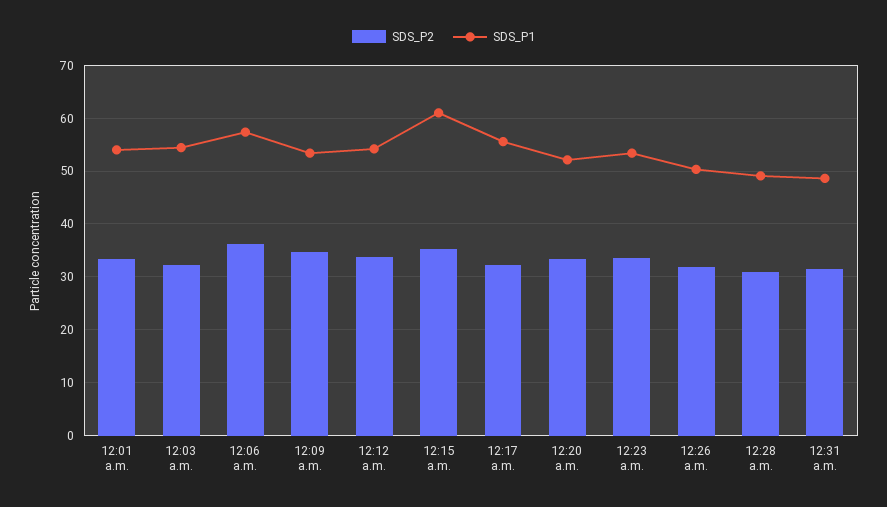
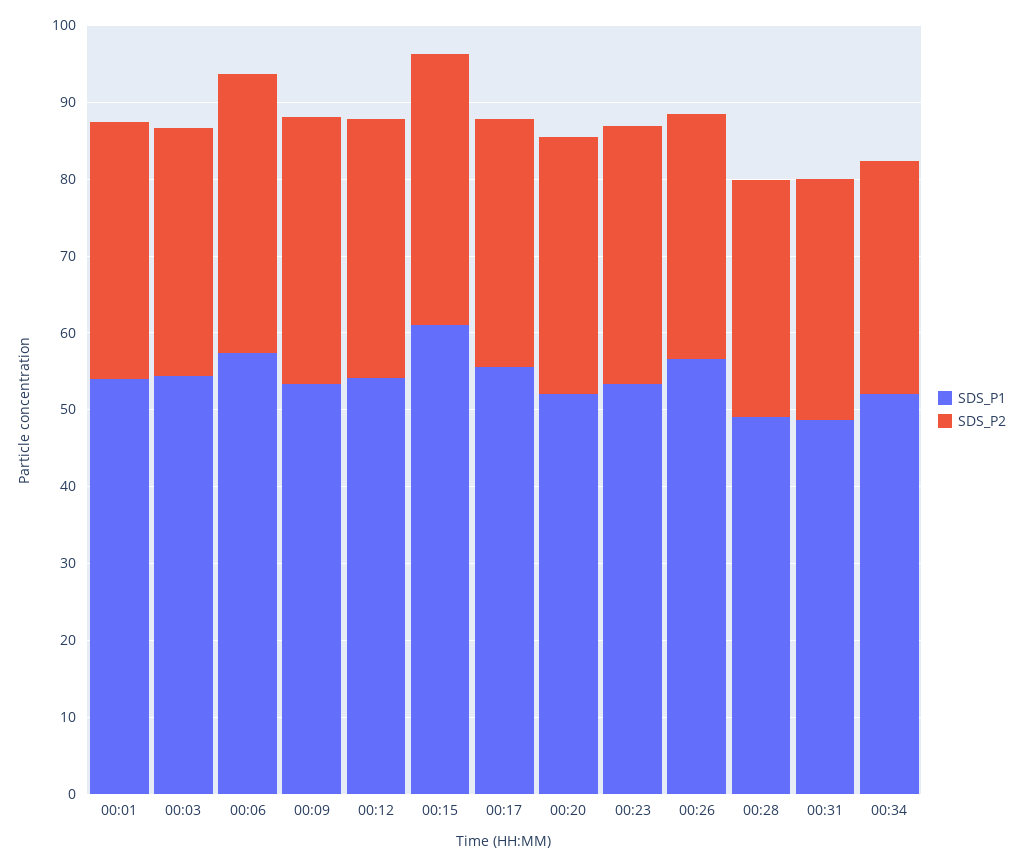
SDS_P1, 12:26 a.m.: 50 -> 56
SDS_P1, 00:34: none -> 52
SDS_P2, 00:34: none -> 30

